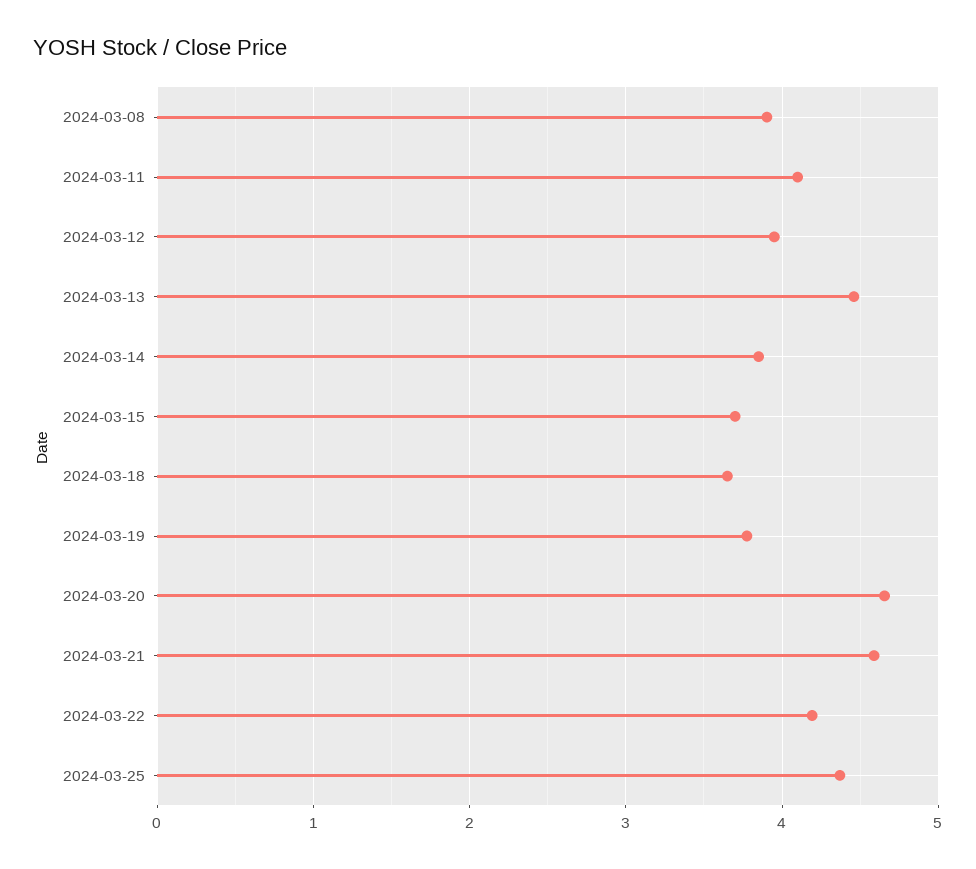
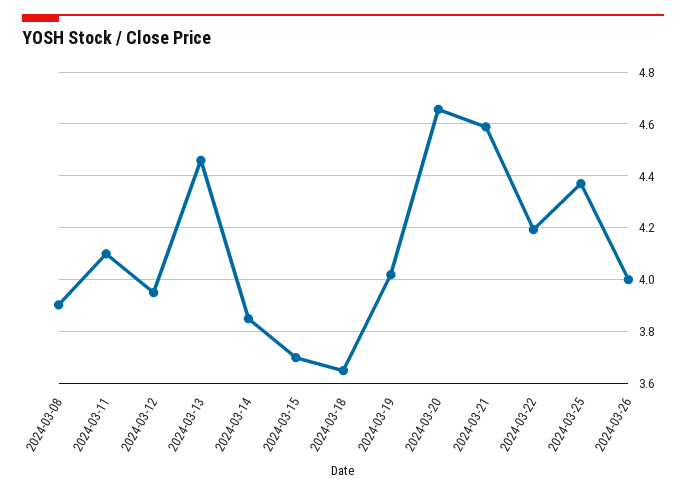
2024-03-19: 3.8 -> 4.025
2024-03-26: none -> 4

